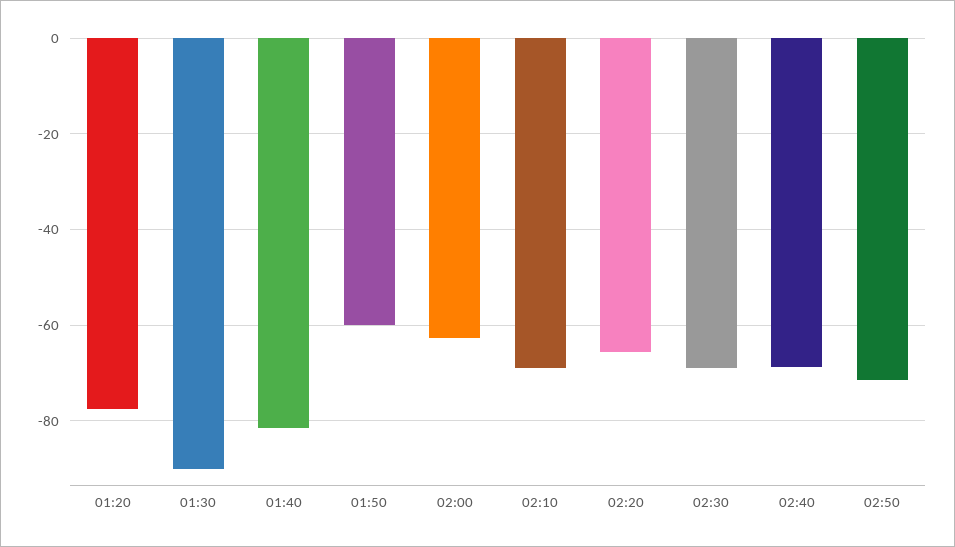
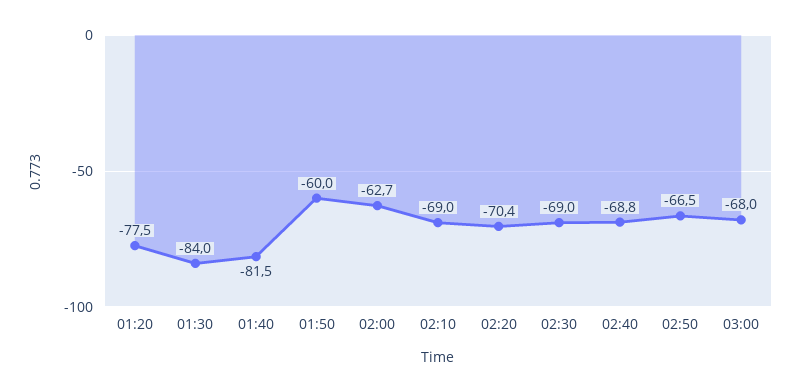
01:30: -90 -> -84
02:20: -66 -> -70.4
02:50: -72 -> -66.5
03:00: none -> -68

